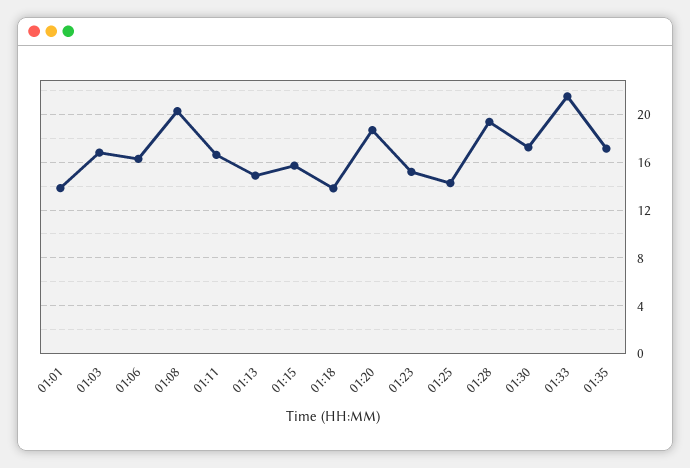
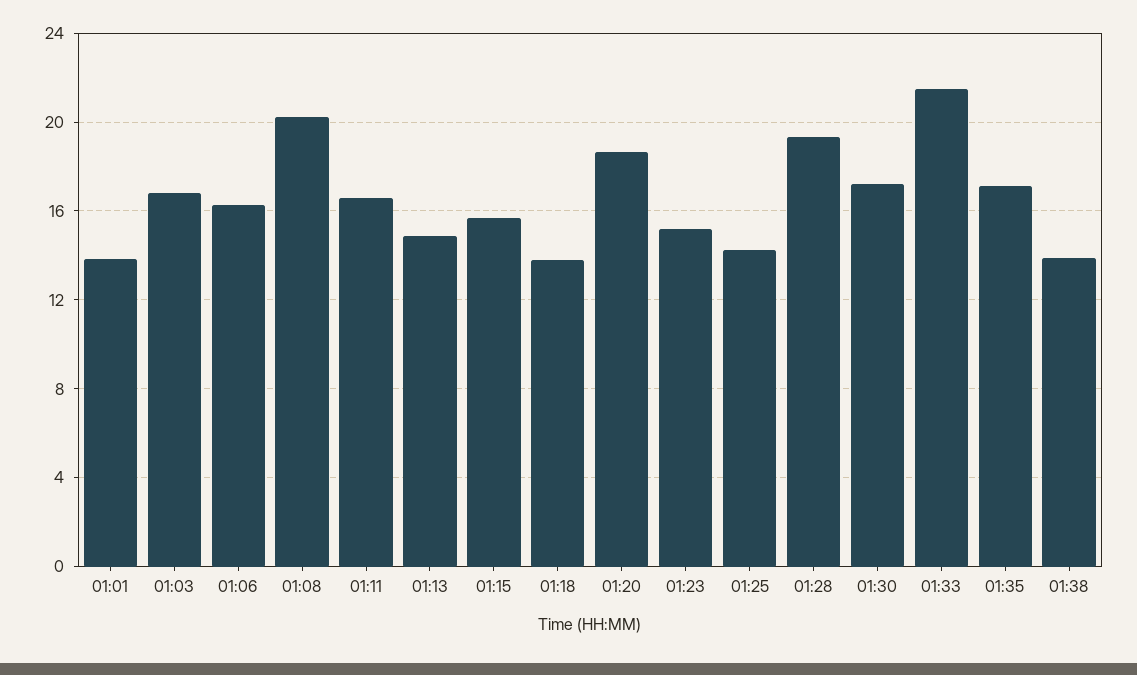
01:38: none -> 14

